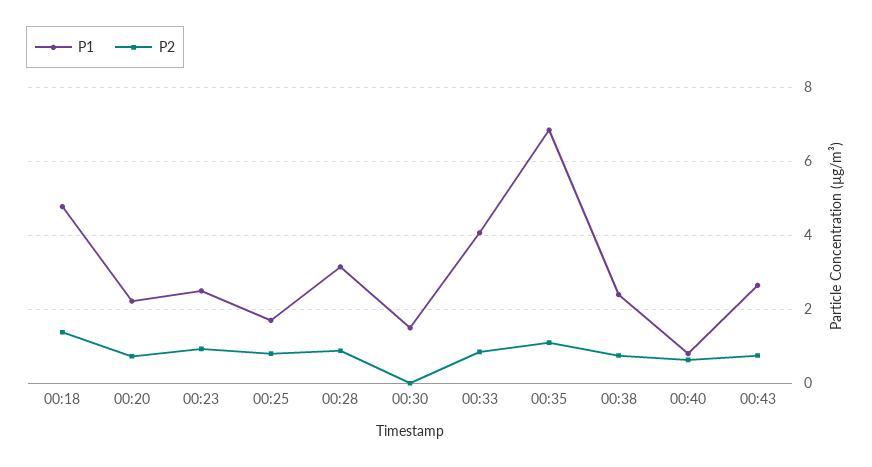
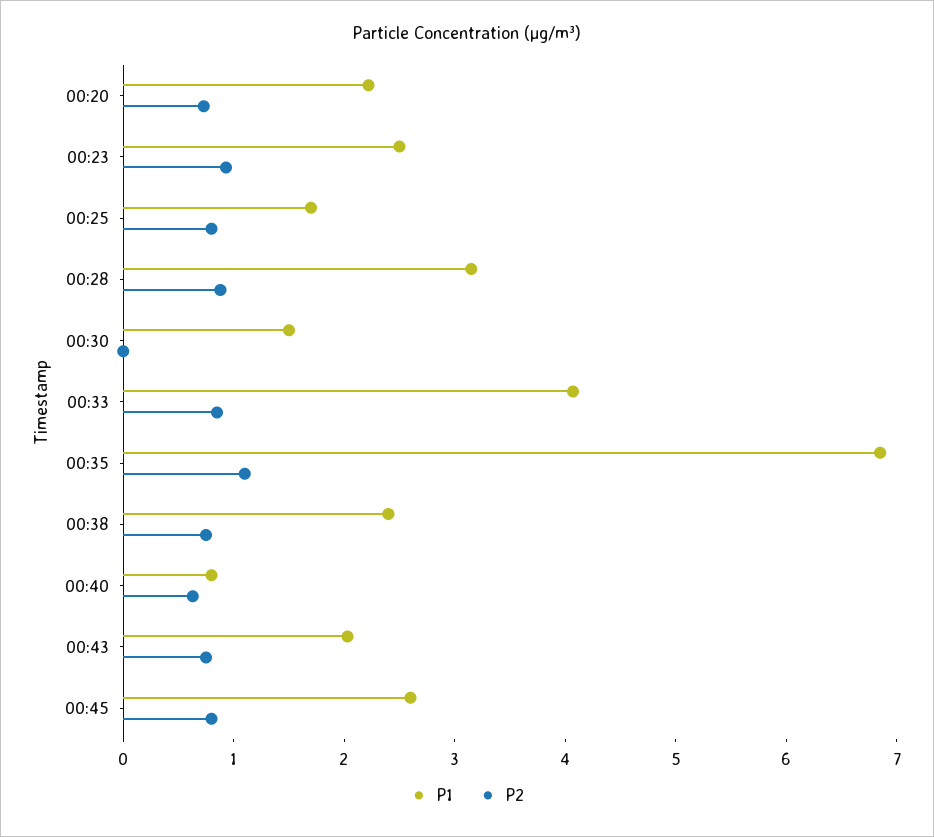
P1, 00:18: 4.8 -> none
P2, 00:18: 1.4 -> none
P1, 00:43: 2.6 -> 2
P1, 00:45: none -> 2.6
P2, 00:45: none -> 0.8

